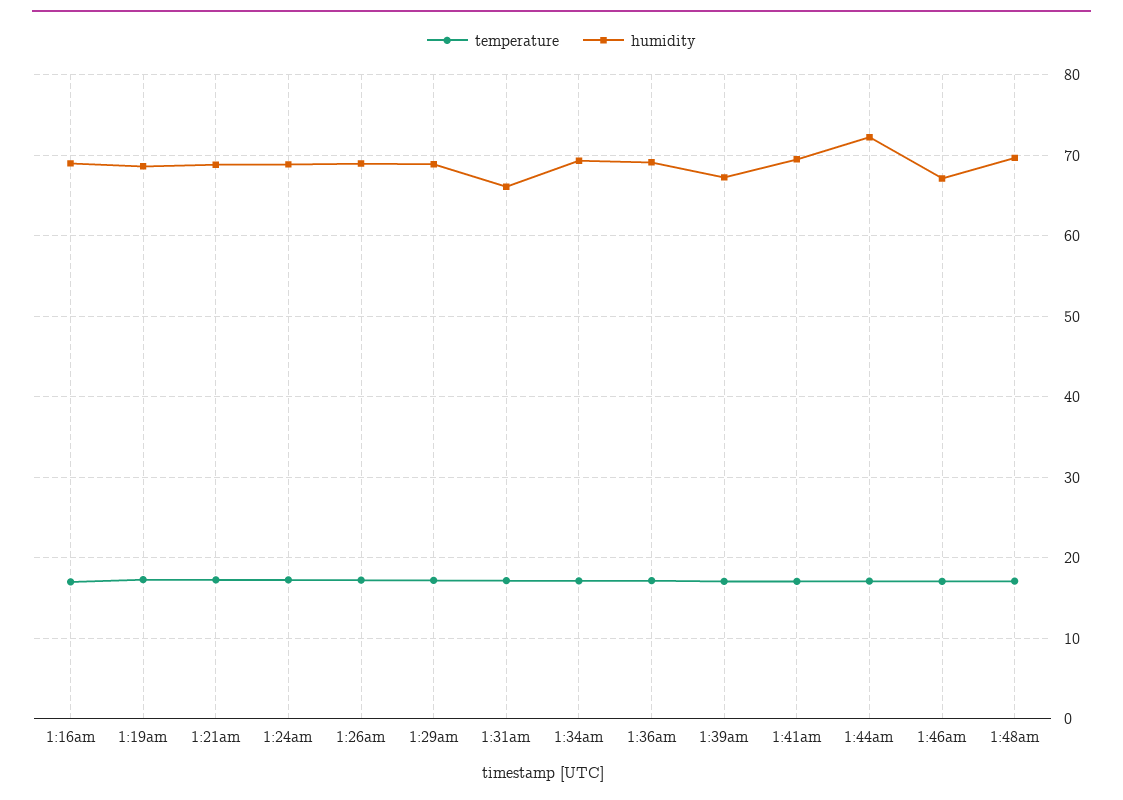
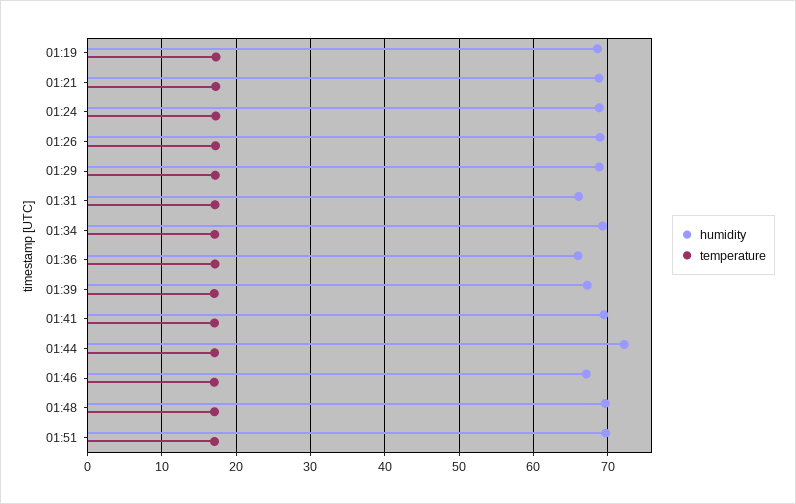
temperature, 1:16am: 17 -> none
humidity, 1:16am: 69 -> none
humidity, 1:36am: 69 -> 66
humidity, 01:51: none -> 70
temperature, 01:51: none -> 17

